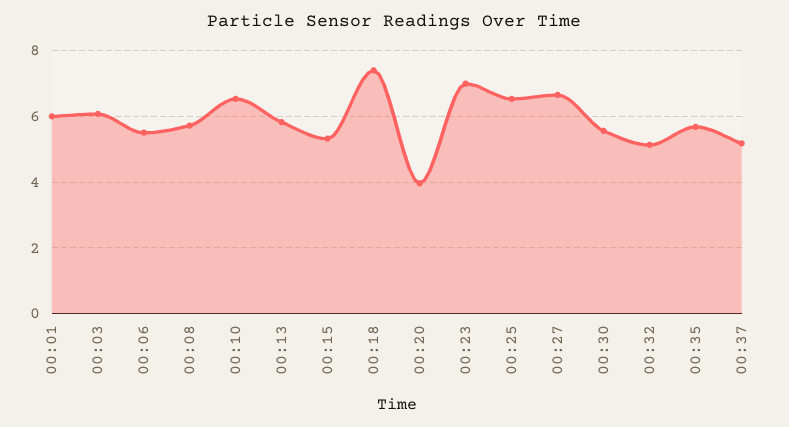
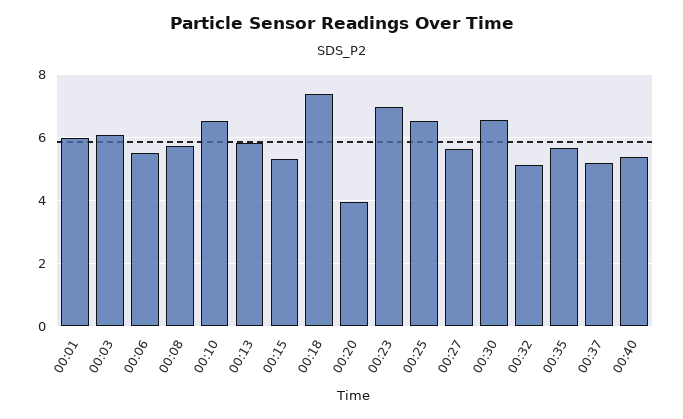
00:27: 6.6 -> 5.6
00:30: 5.6 -> 6.6
00:40: none -> 5.4

